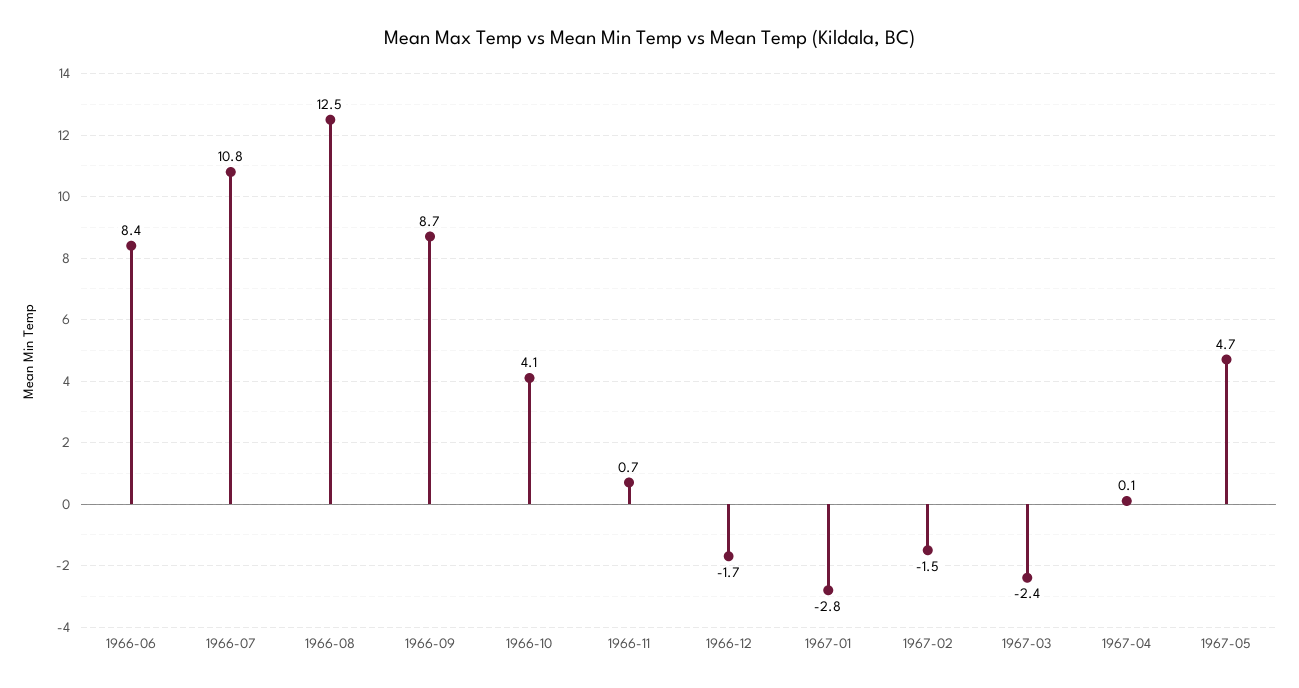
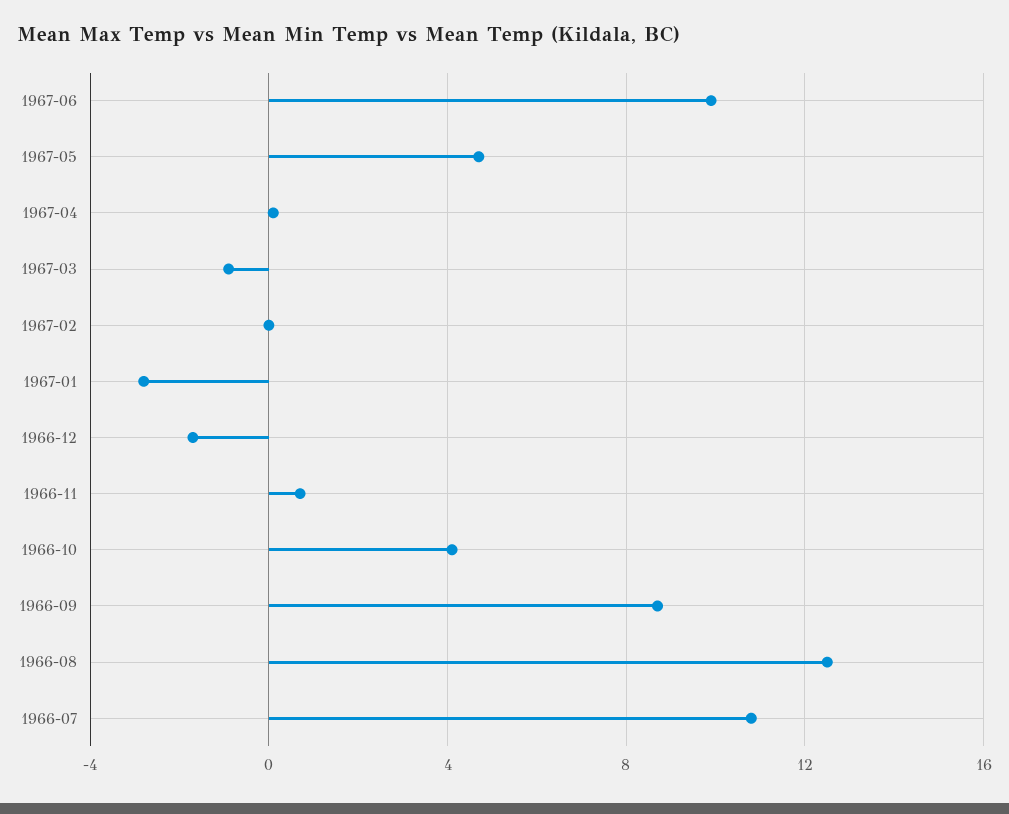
1966-06: 8.4 -> none
1967-02: -1.5 -> 0
1967-03: -2.4 -> -1
1967-06: none -> 10

